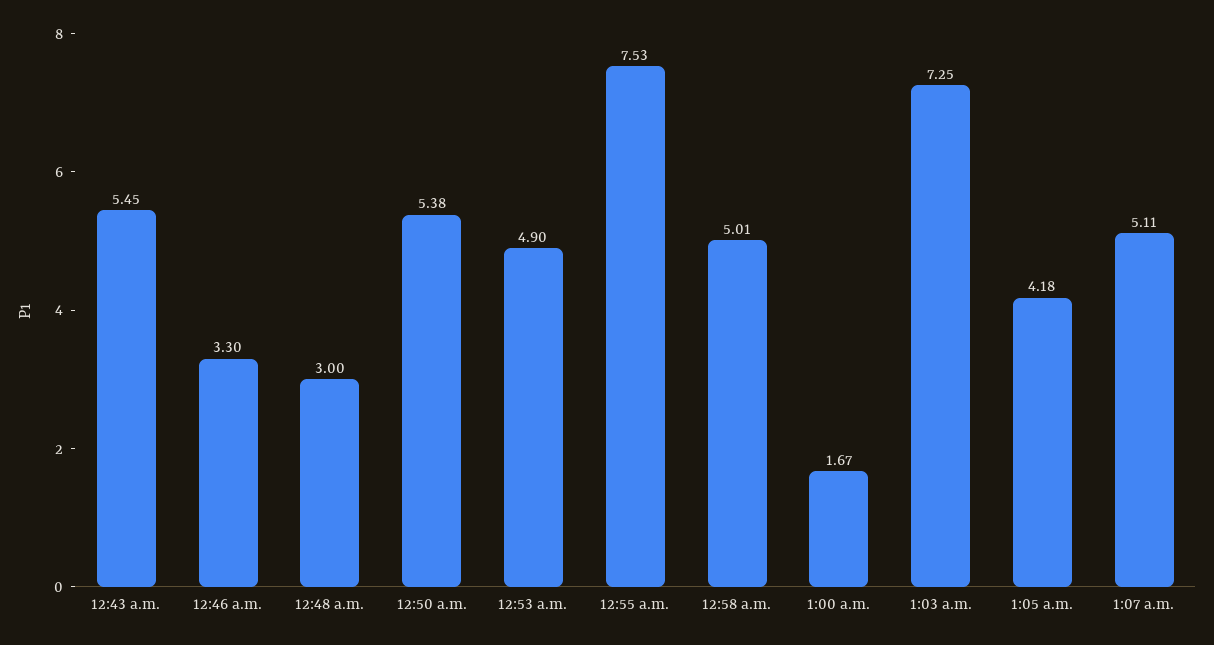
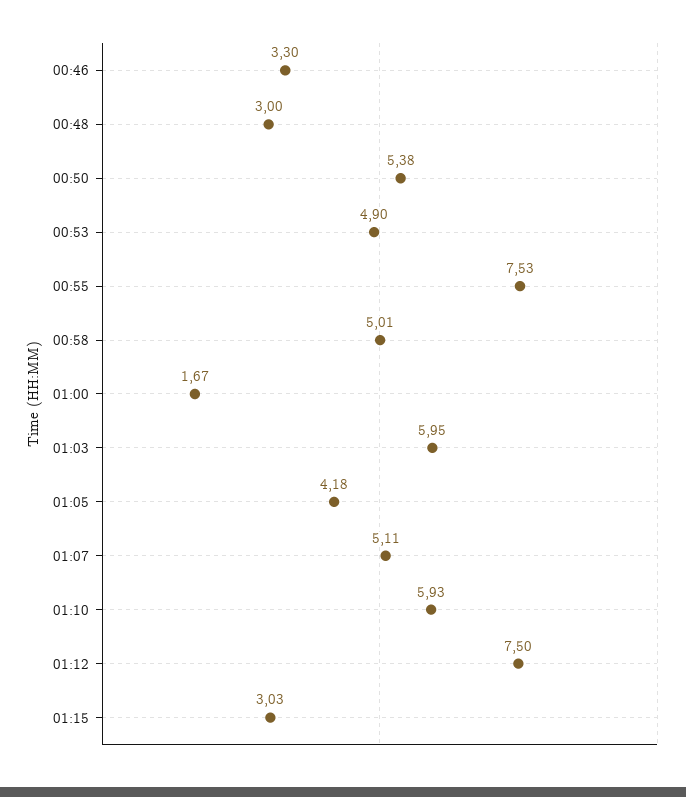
12:43 a.m.: 5.45 -> none
1:03 a.m.: 7.25 -> 5.95
01:10: none -> 5.93
01:12: none -> 7.5
01:15: none -> 3.03

